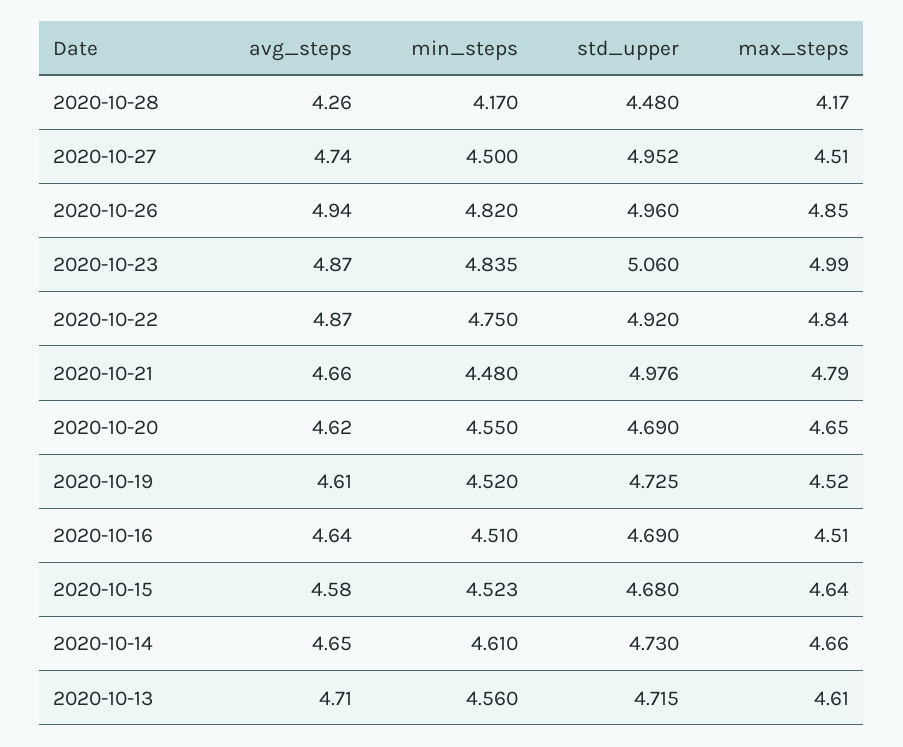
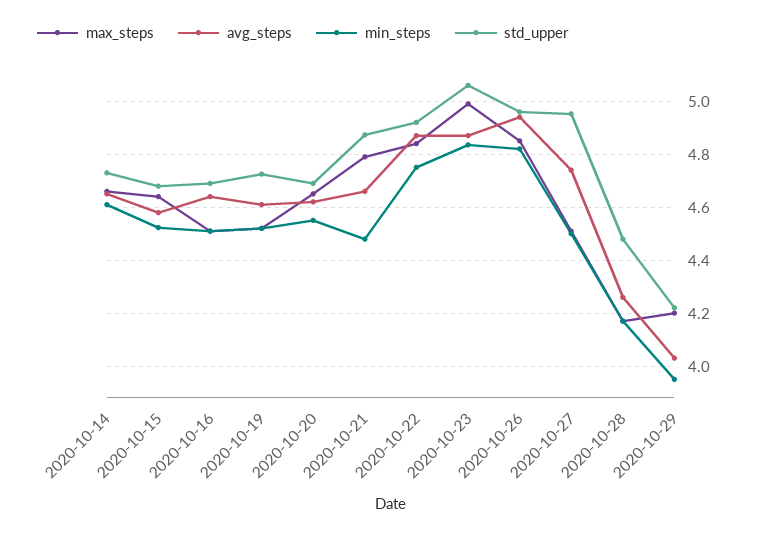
std_upper, 2020-10-21: 4.976 -> 4.875
avg_steps, 2020-10-13: 4.71 -> none
min_steps, 2020-10-13: 4.56 -> none
std_upper, 2020-10-13: 4.715 -> none
max_steps, 2020-10-13: 4.61 -> none
max_steps, 2020-10-29: none -> 4.2
avg_steps, 2020-10-29: none -> 4.025
min_steps, 2020-10-29: none -> 3.95
std_upper, 2020-10-29: none -> 4.225

